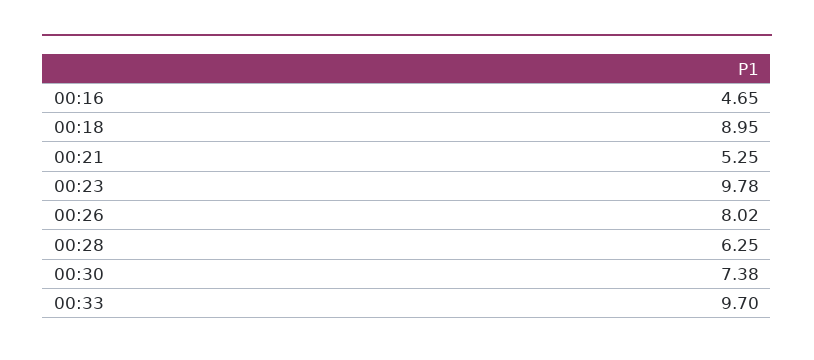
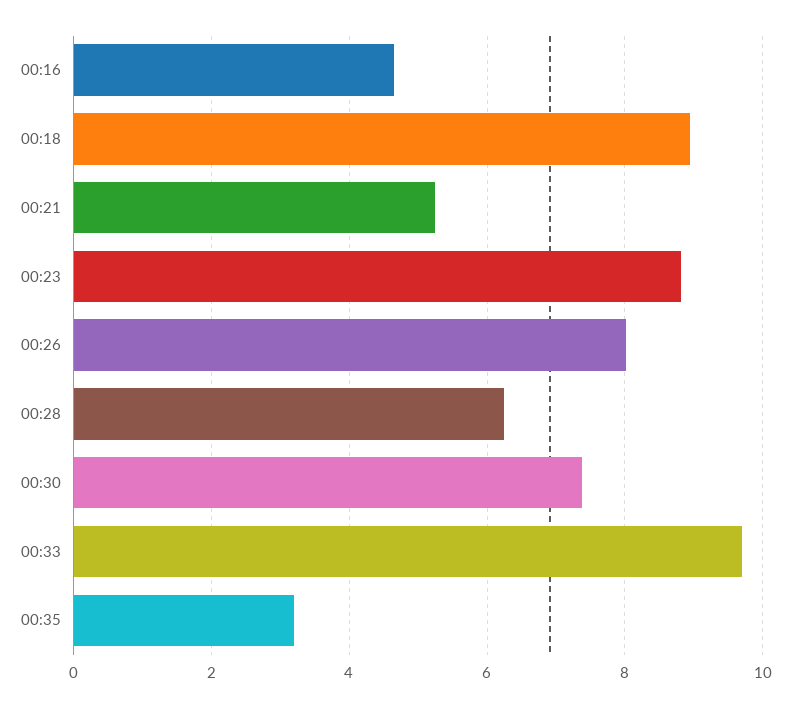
00:23: 9.78 -> 8.8
00:35: none -> 3.2

